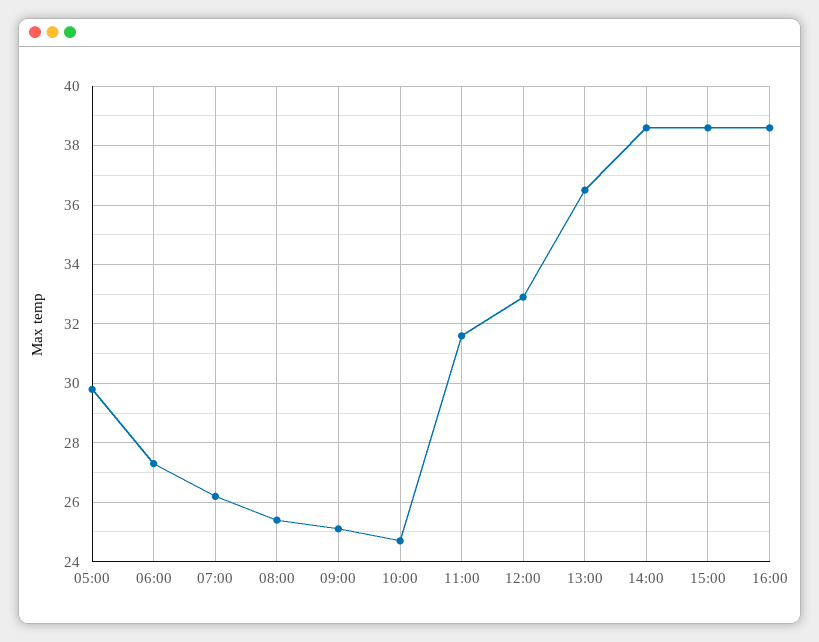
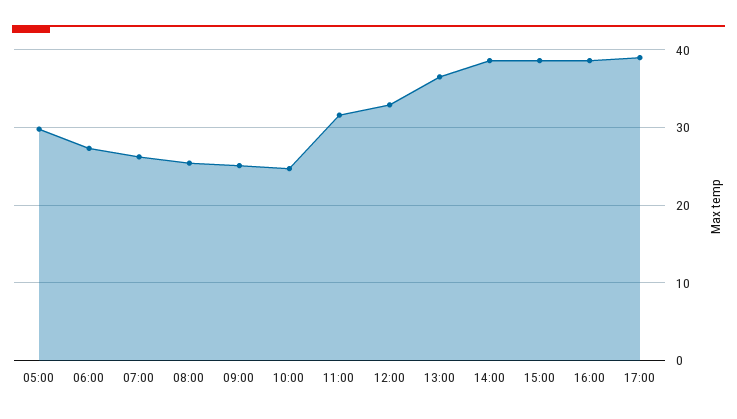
17:00: none -> 39

